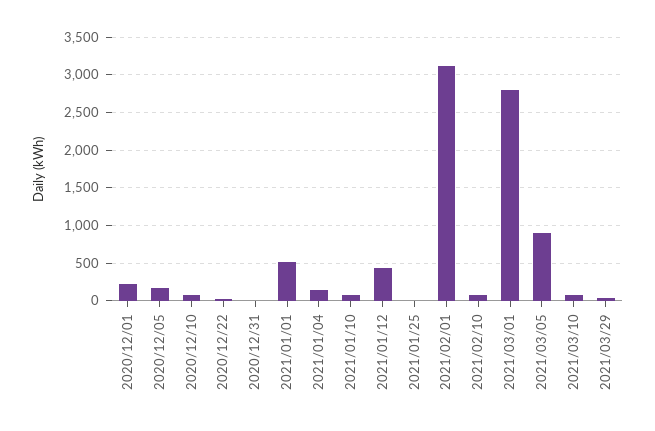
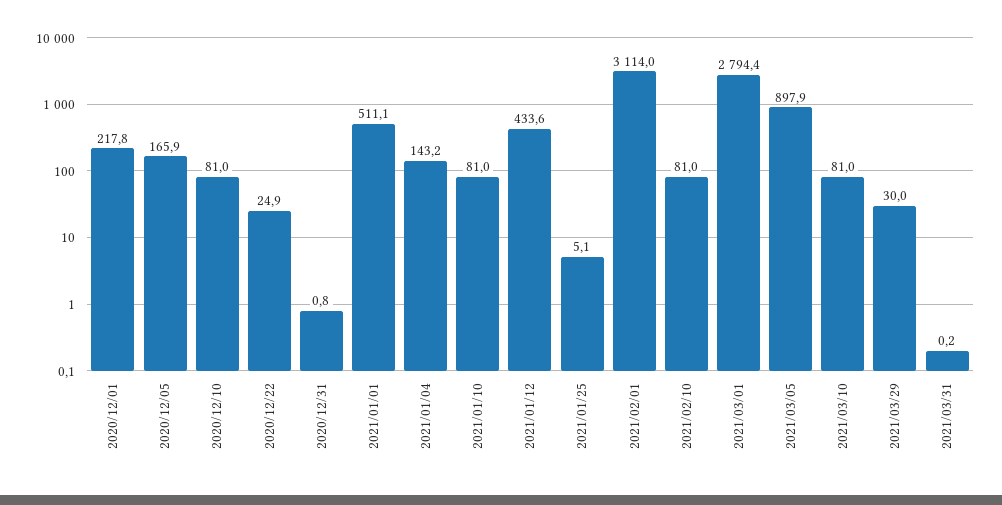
2021/03/31: none -> 0.2

